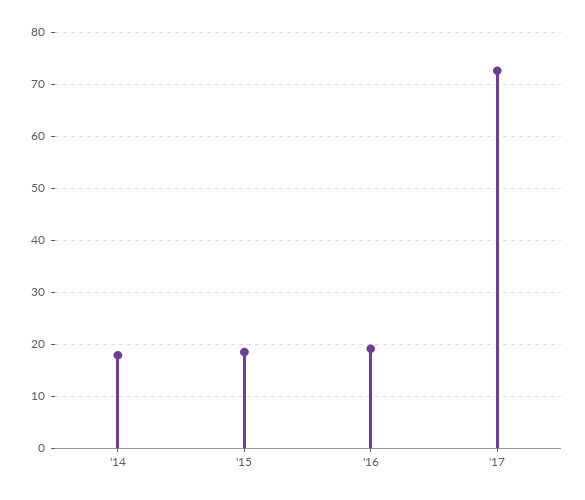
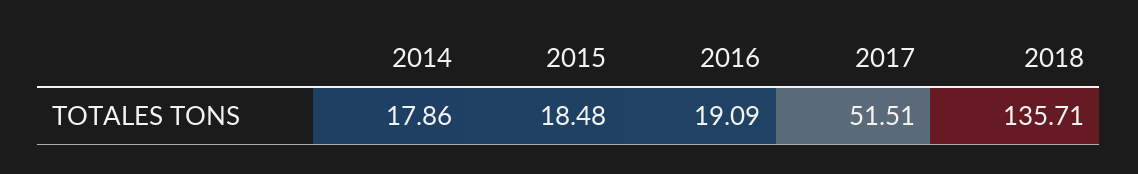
'17: 72 -> 51.51
2018: none -> 135.71

